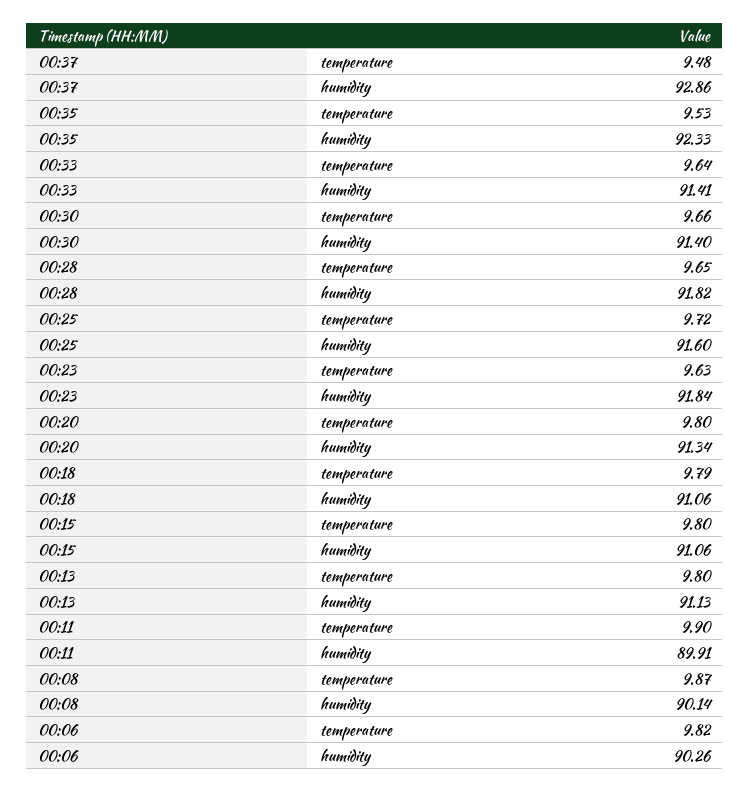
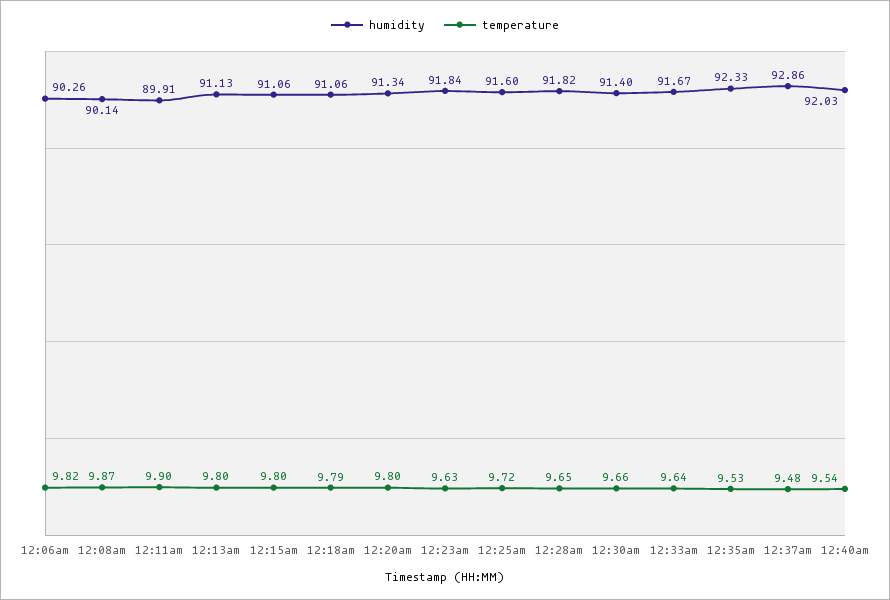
humidity, 00:33: 91.41 -> 91.67
humidity, 12:40am: none -> 92.03
temperature, 12:40am: none -> 9.54

